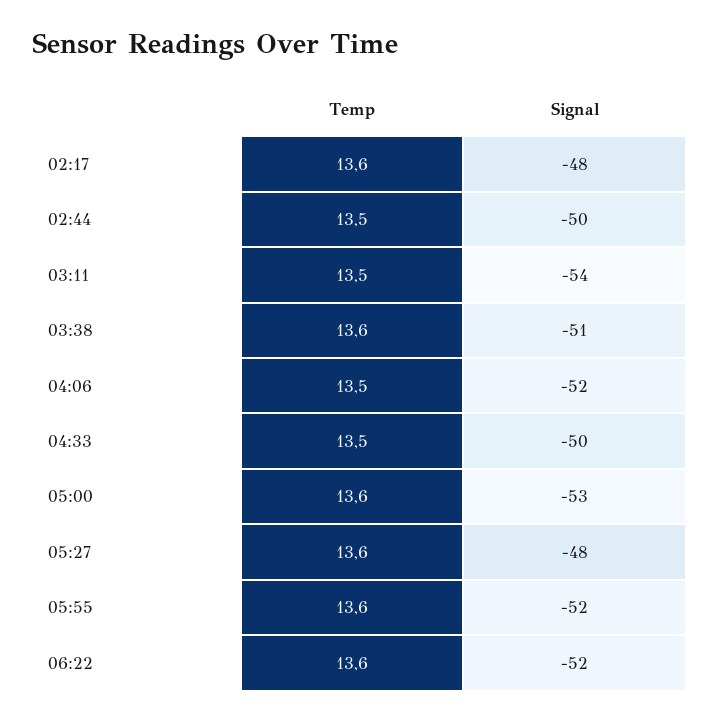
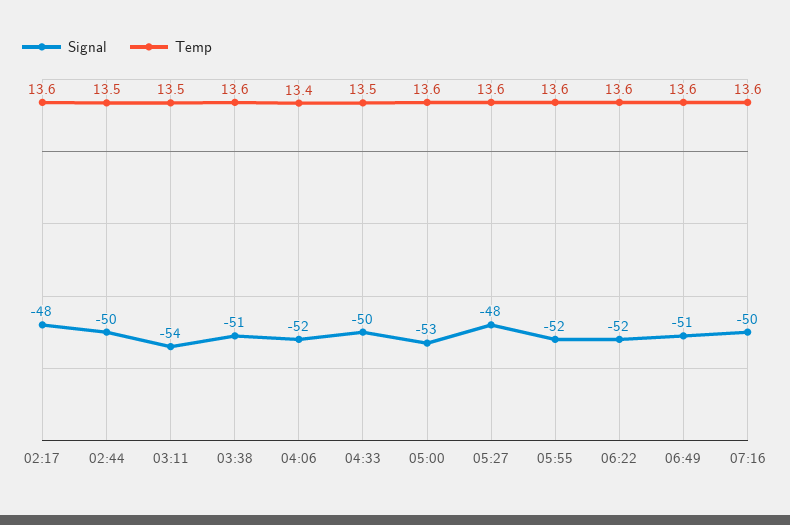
Temp, 04:06: 13.5 -> 13.4
Signal, 06:49: none -> -51
Temp, 06:49: none -> 13.6
Signal, 07:16: none -> -50
Temp, 07:16: none -> 13.6

